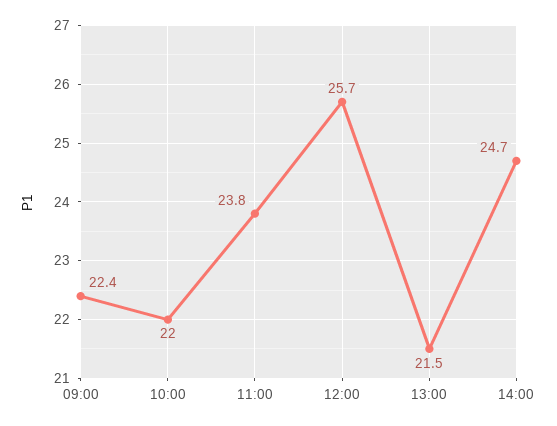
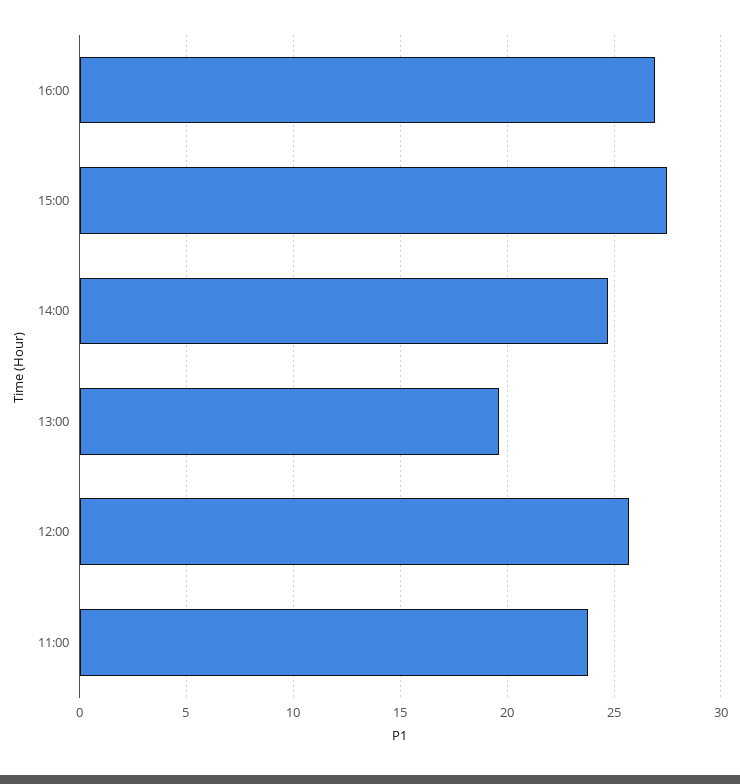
09:00: 22.4 -> none
10:00: 22 -> none
13:00: 21.5 -> 19.5
16:00: none -> 27
15:00: none -> 27.5

